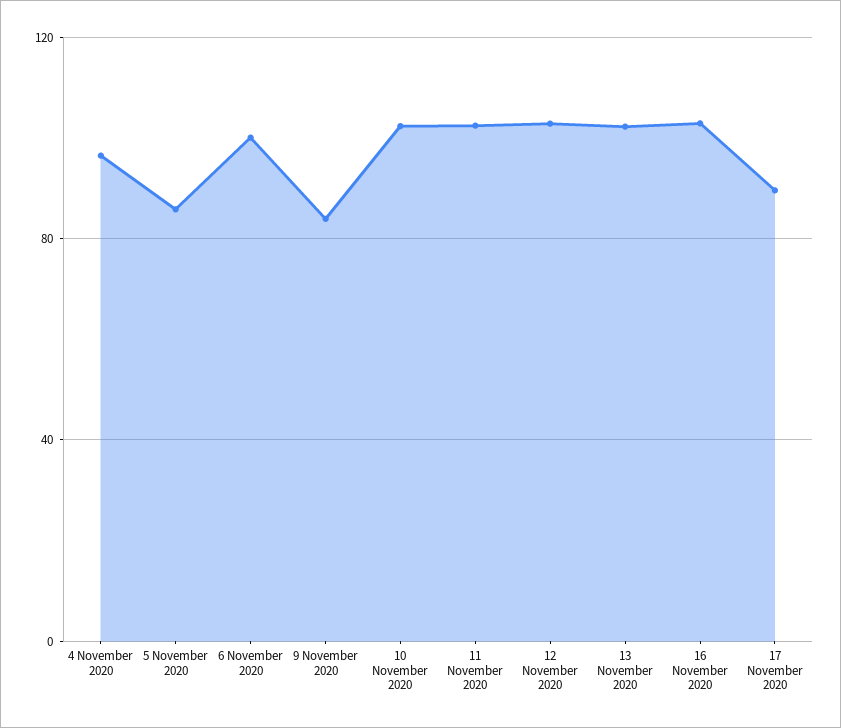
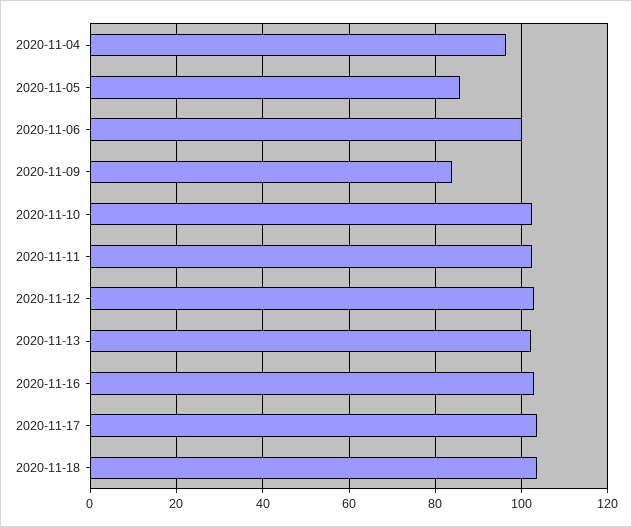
17 November 2020: 90 -> 104
2020-11-18: none -> 104

